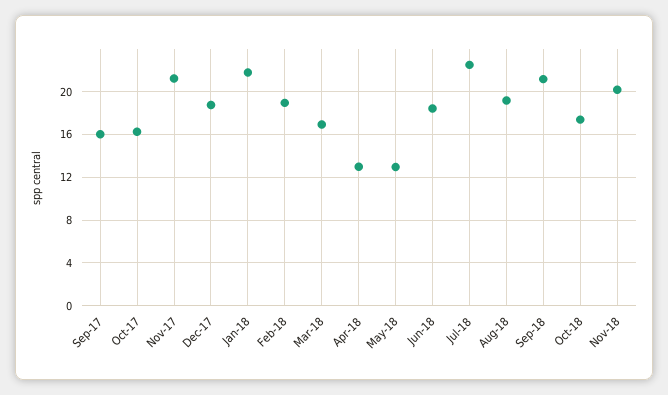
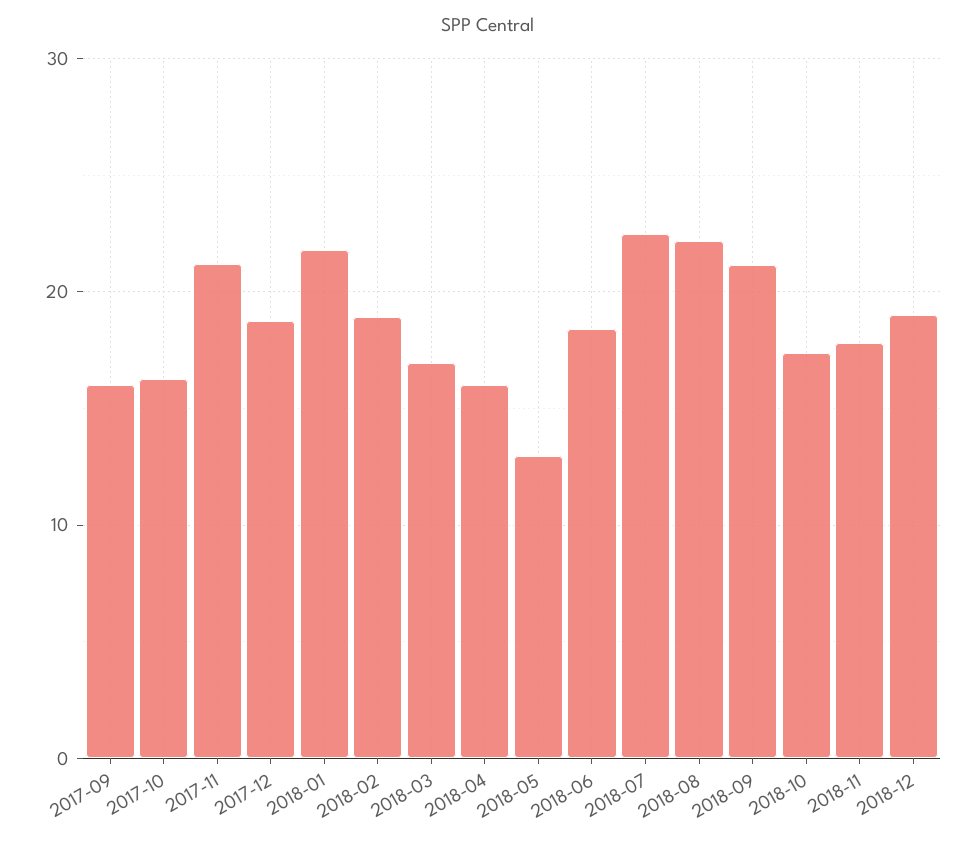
Apr-18: 13 -> 16
Aug-18: 19 -> 22
Nov-18: 20 -> 18
2018-12: none -> 19

